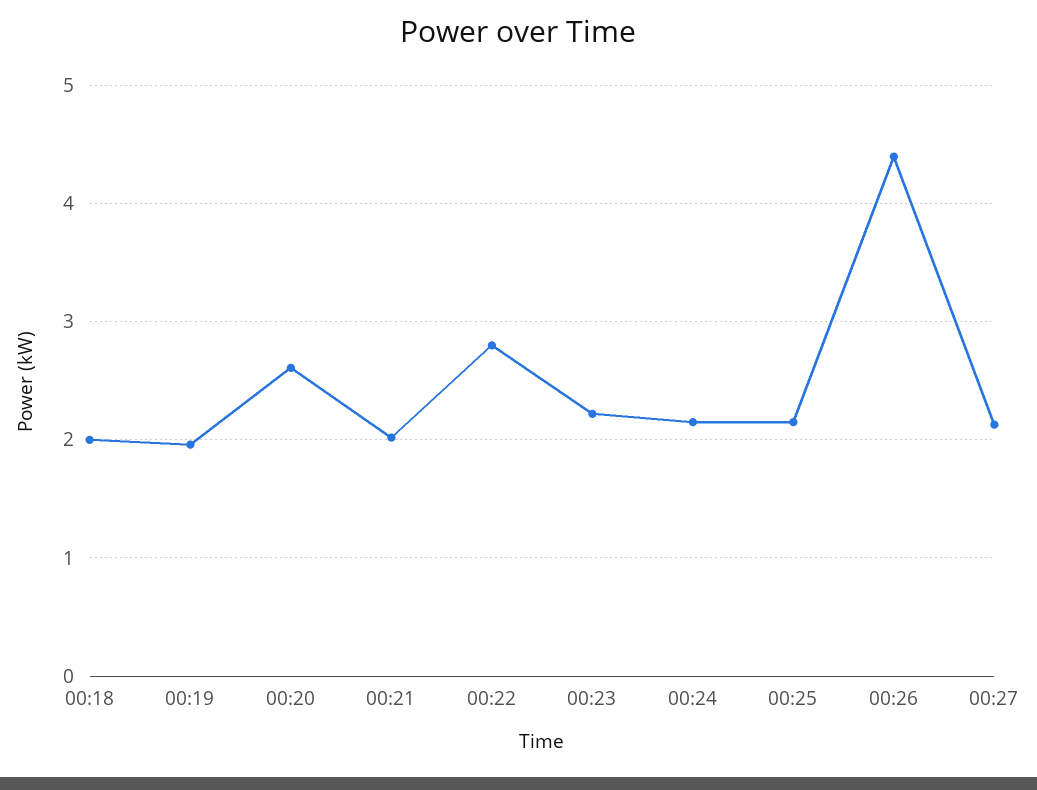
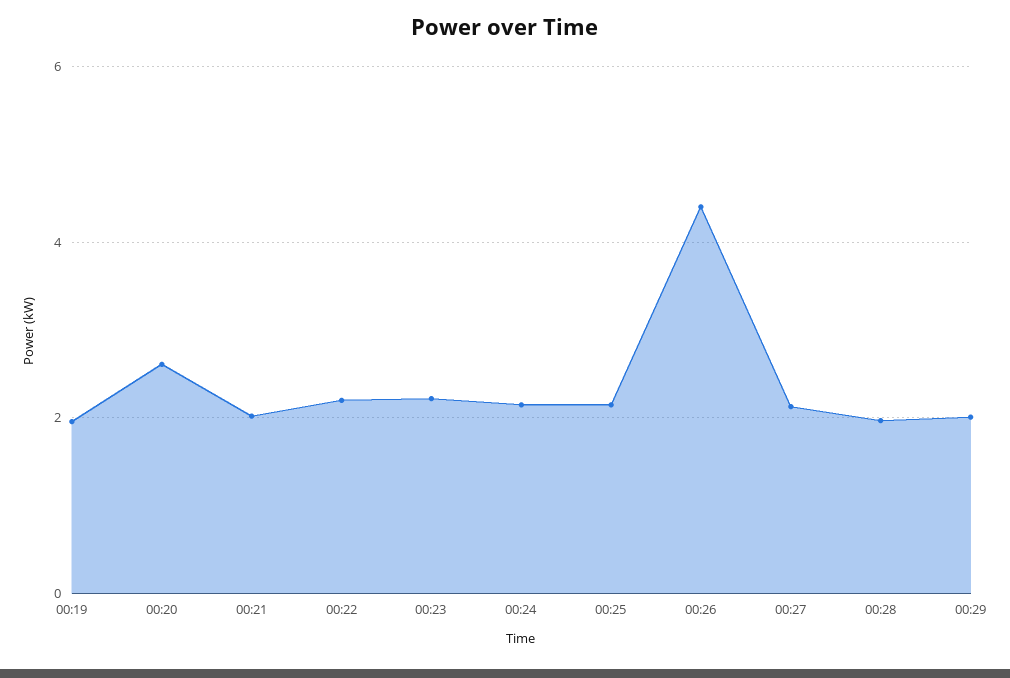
00:18: 2 -> none
00:22: 2.8 -> 2.2
00:28: none -> 2
00:29: none -> 2

